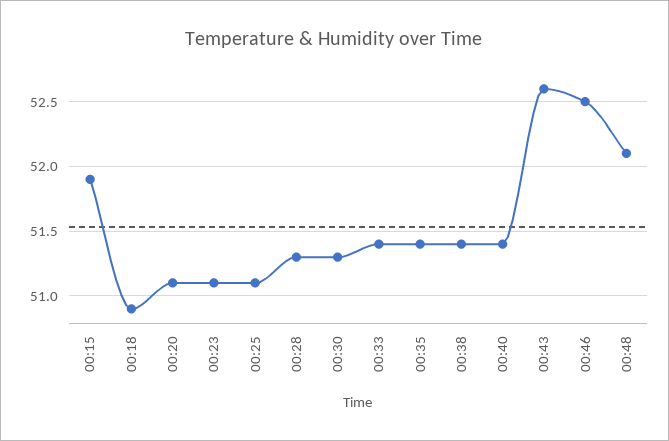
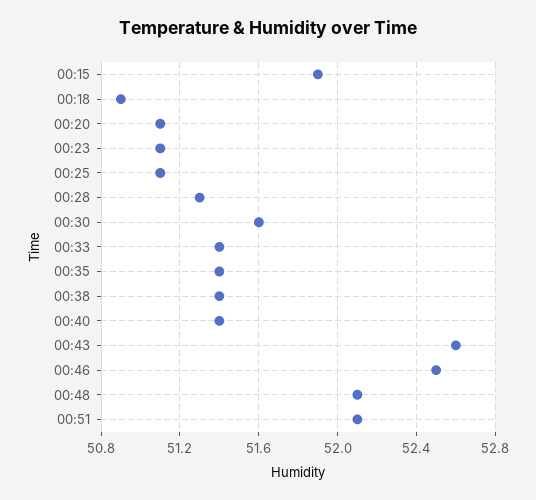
00:30: 51.3 -> 51.6
00:51: none -> 52.1

